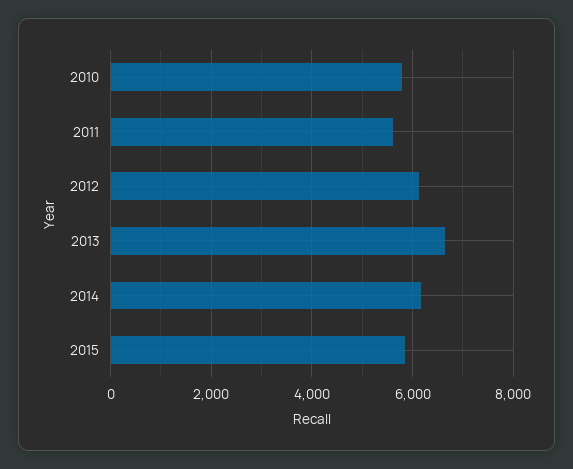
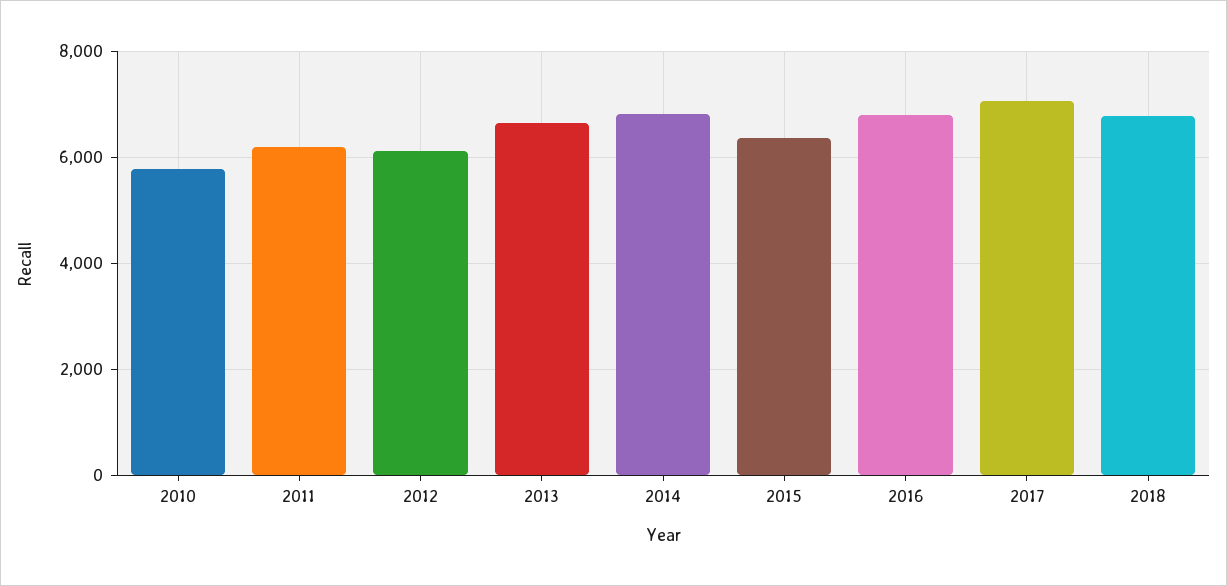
2011: 5600 -> 6200
2014: 6200 -> 6800
2015: 5800 -> 6400
2016: none -> 6800
2017: none -> 7000
2018: none -> 6800

